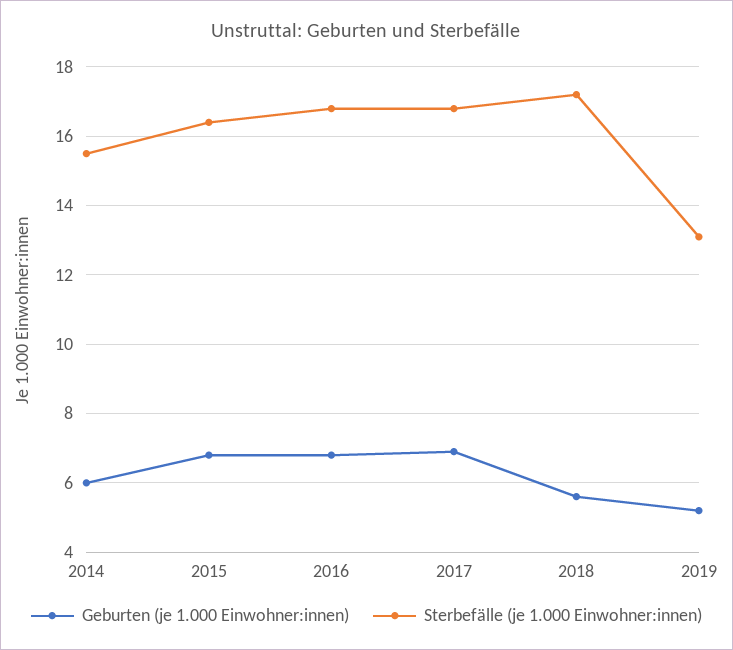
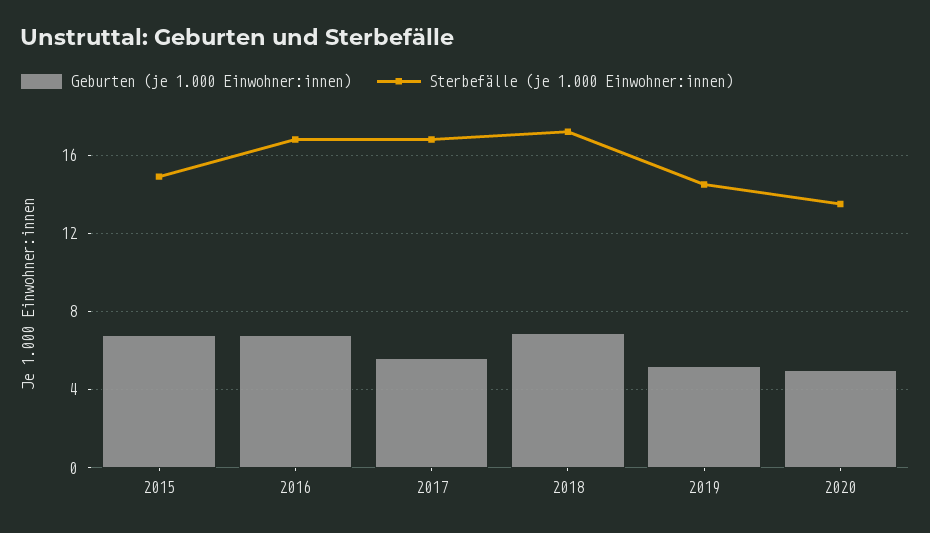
Geburten (je 1.000 Einwohner:innen), 2014: 6 -> none
Sterbefälle (je 1.000 Einwohner:innen), 2014: 15.5 -> none
Sterbefälle (je 1.000 Einwohner:innen), 2015: 16.5 -> 15
Geburten (je 1.000 Einwohner:innen), 2017: 7 -> 5.5
Geburten (je 1.000 Einwohner:innen), 2018: 5.5 -> 7
Sterbefälle (je 1.000 Einwohner:innen), 2019: 13 -> 14.5
Geburten (je 1.000 Einwohner:innen), 2020: none -> 5
Sterbefälle (je 1.000 Einwohner:innen), 2020: none -> 13.5

